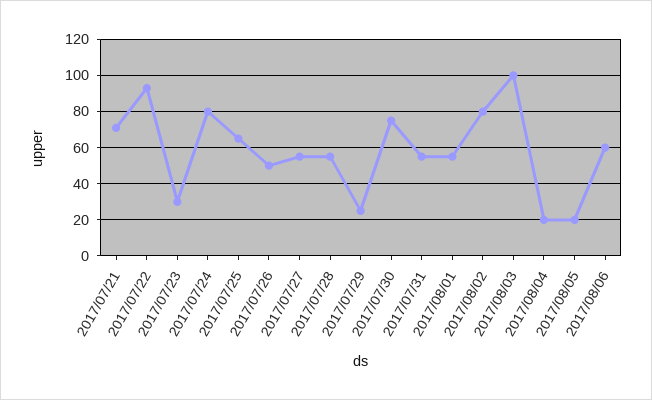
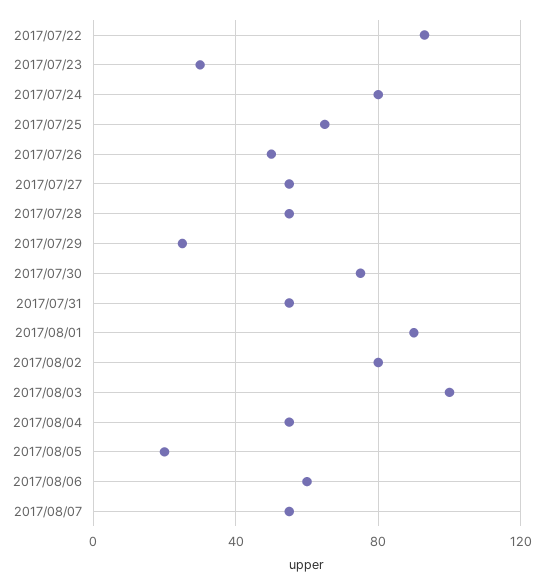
2017/07/21: 70 -> none
2017/08/01: 55 -> 90
2017/08/04: 20 -> 55
2017/08/07: none -> 55

